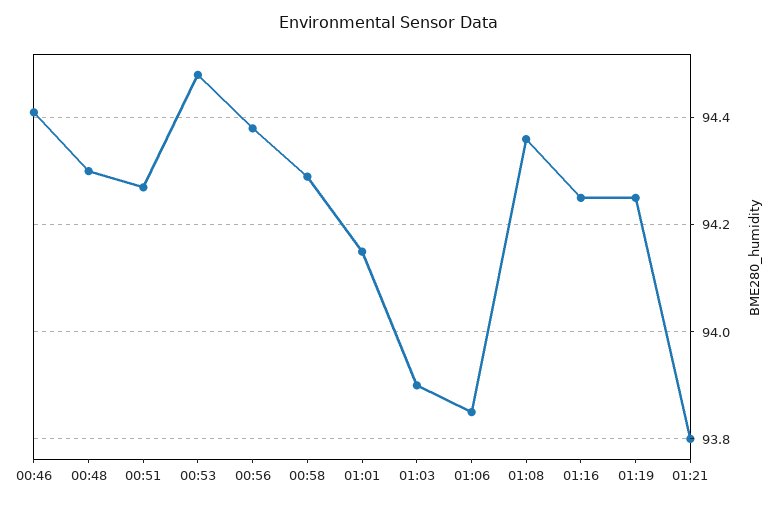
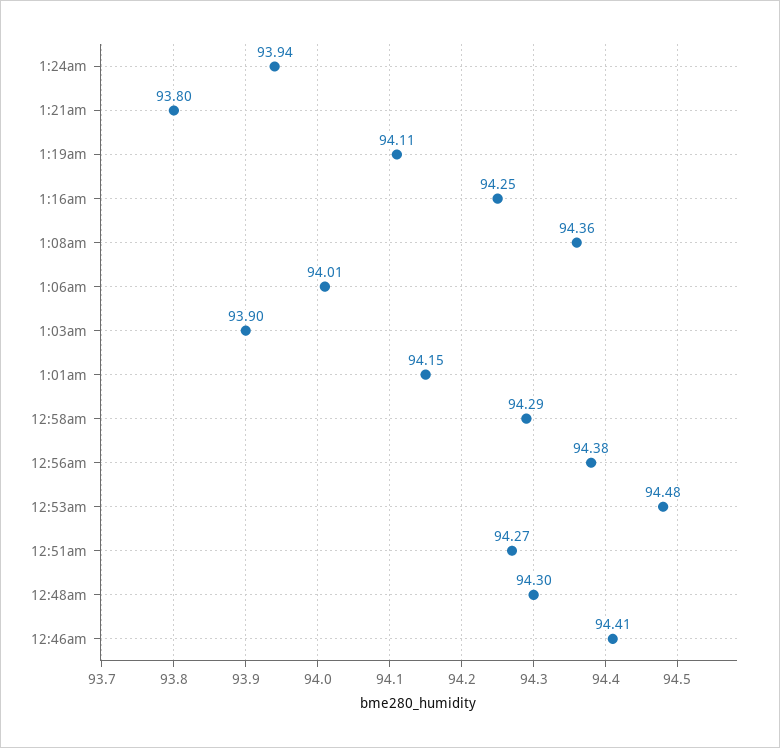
01:06: 93.85 -> 94.01
01:19: 94.25 -> 94.11
1:24am: none -> 93.94

